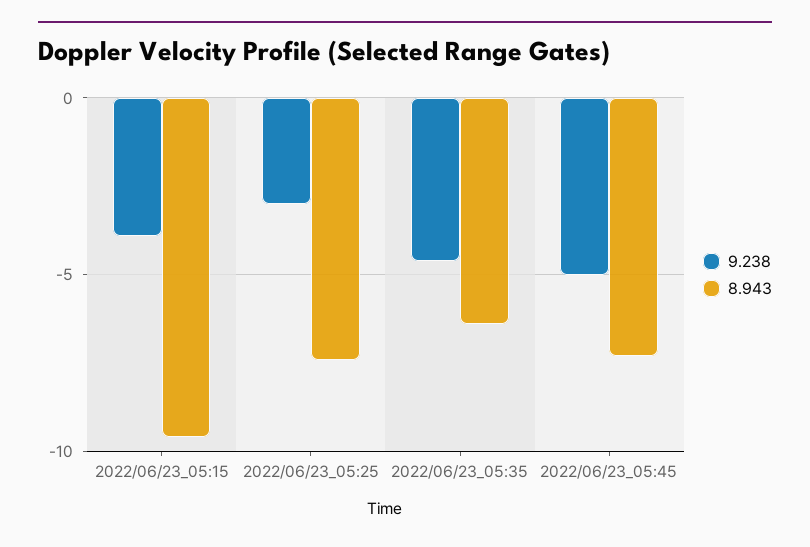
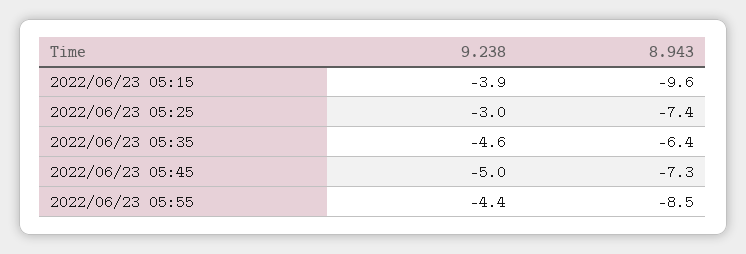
9.238, 2022/06/23 05:55: none -> -4.4
8.943, 2022/06/23 05:55: none -> -8.5

